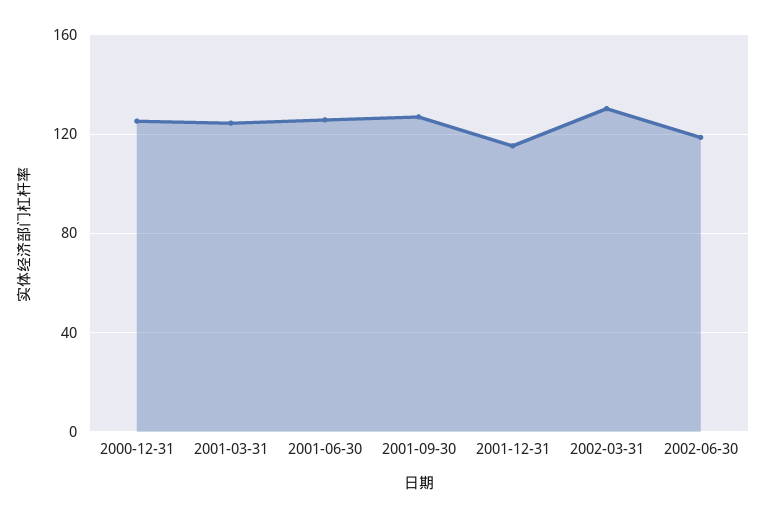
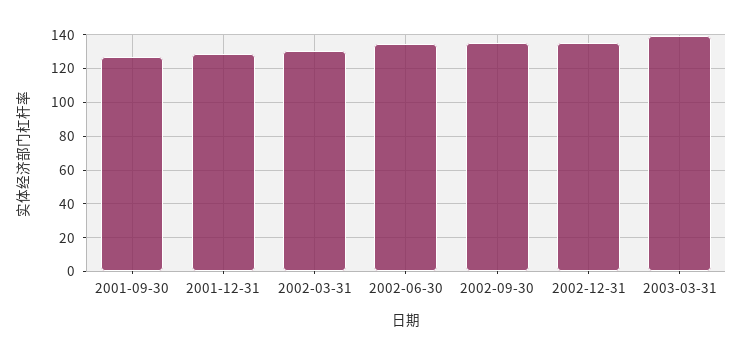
2000-12-31: 125 -> none
2001-03-31: 125 -> none
2001-06-30: 125 -> none
2001-12-31: 115 -> 130
2002-06-30: 120 -> 135
2002-09-30: none -> 135
2002-12-31: none -> 135
2003-03-31: none -> 140

